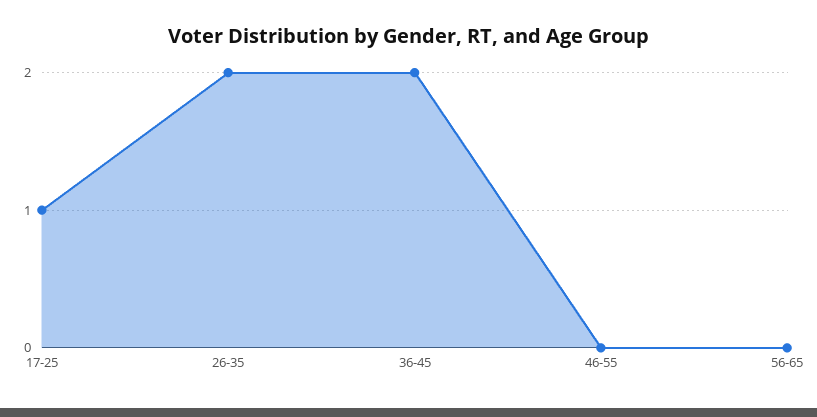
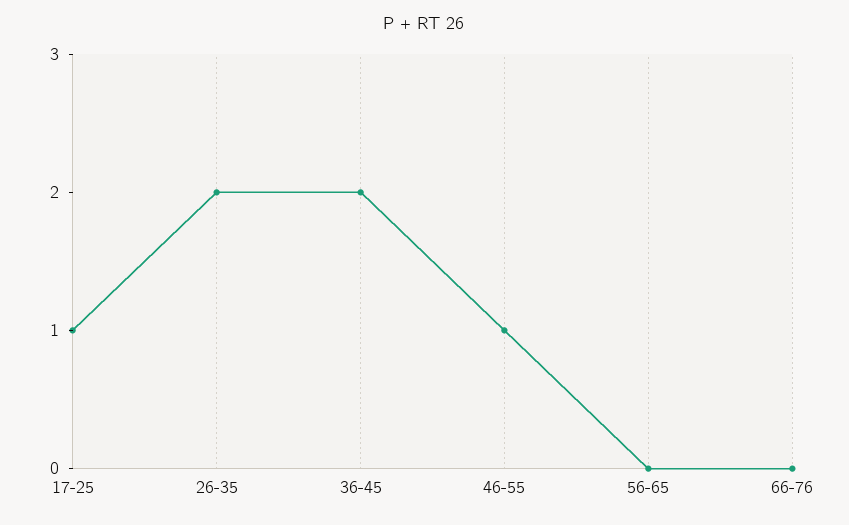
46-55: 0 -> 1
66-76: none -> 0

